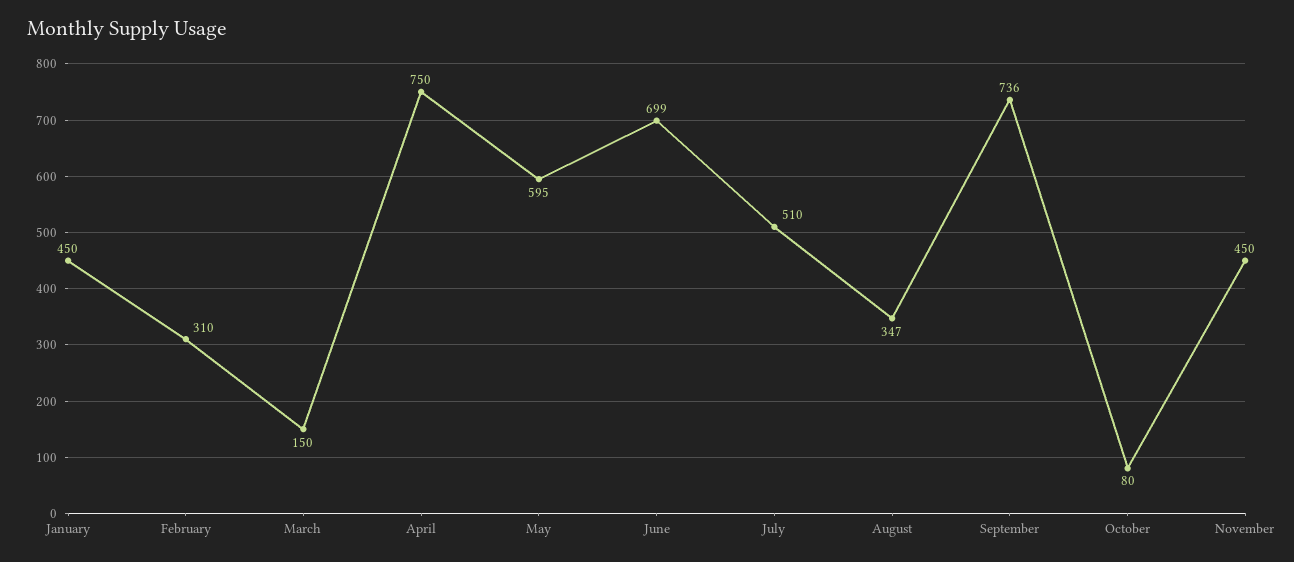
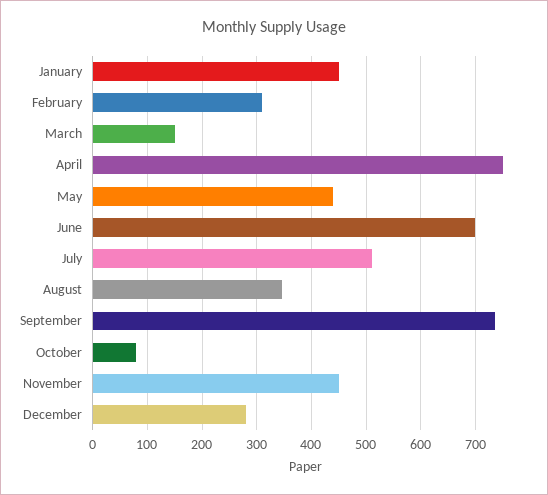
May: 595 -> 440
December: none -> 280

